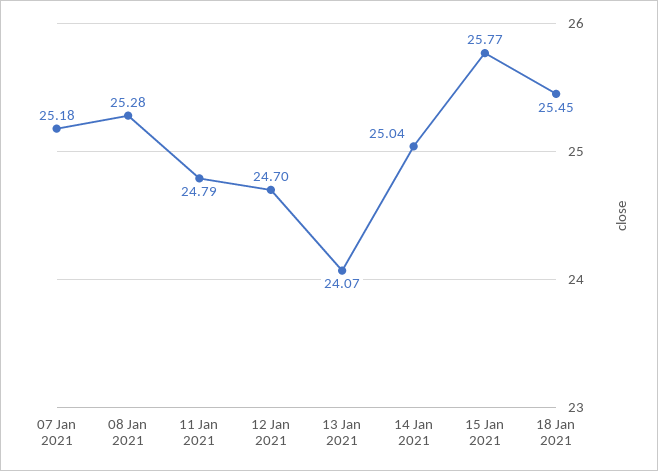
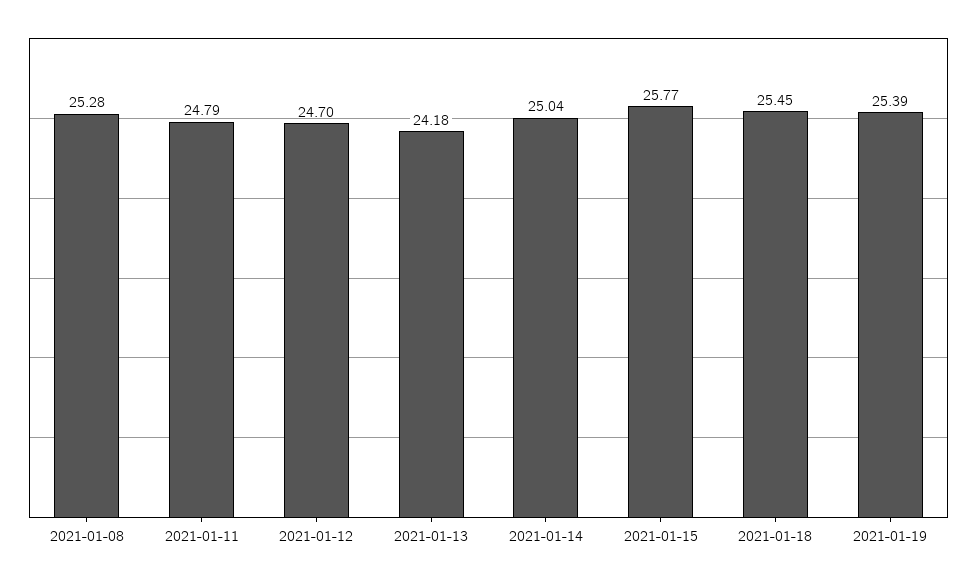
07 Jan 2021: 25.18 -> none
13 Jan 2021: 24.07 -> 24.18
2021-01-19: none -> 25.39

